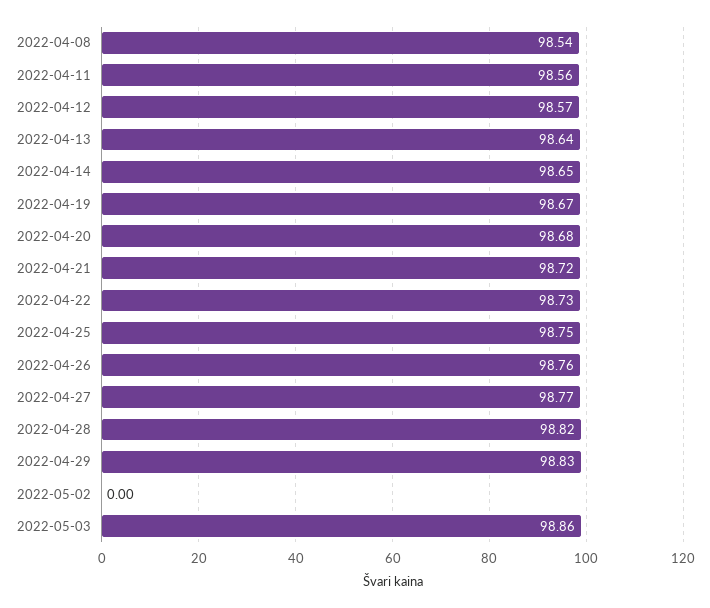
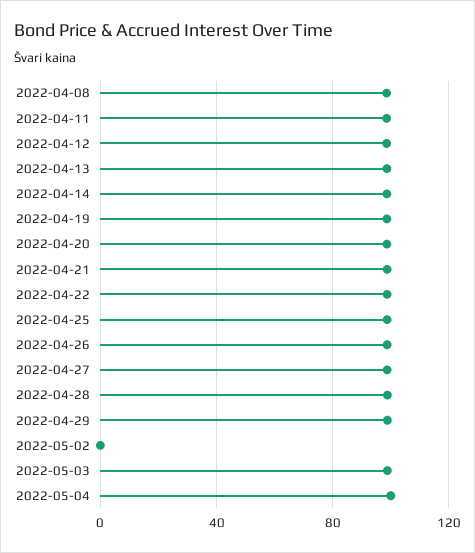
2022-05-04: none -> 100

